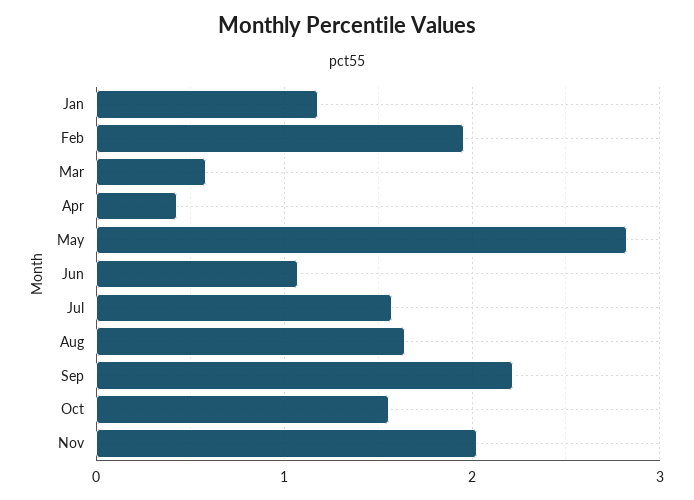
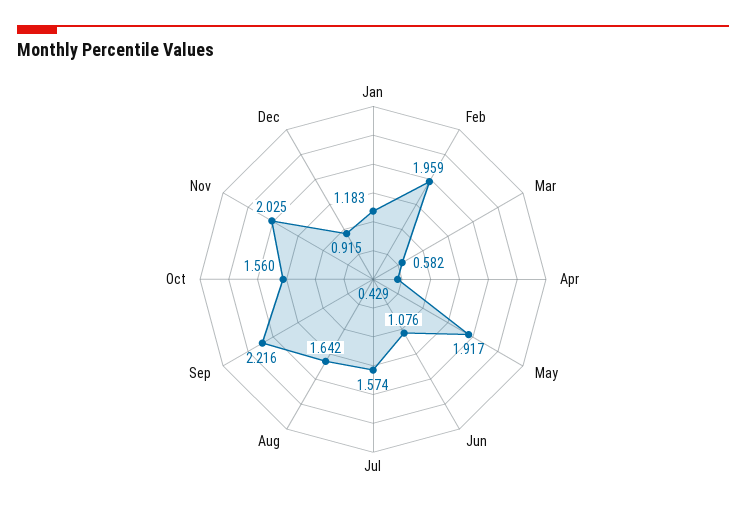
May: 2.8 -> 1.917
Dec: none -> 0.915

